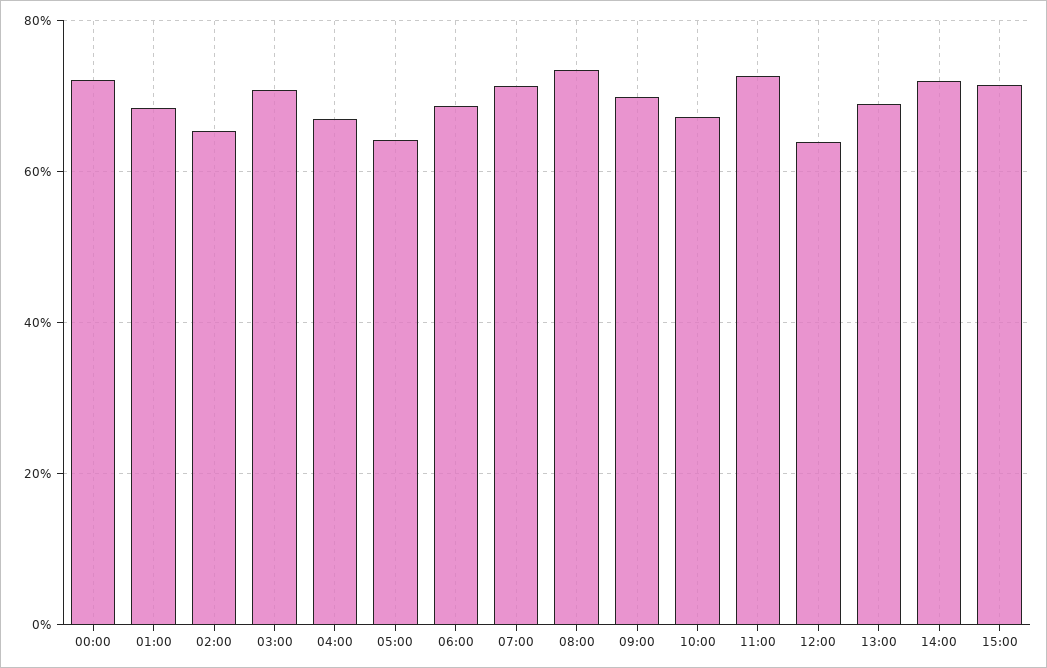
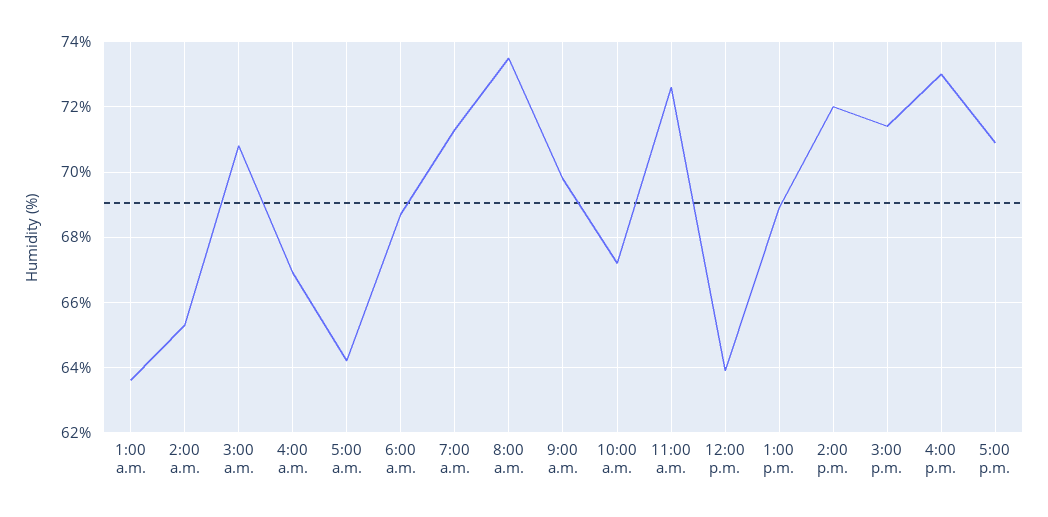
00:00: 72 -> none
01:00: 68 -> 63.5
4:00 p.m.: none -> 73
5:00 p.m.: none -> 71

